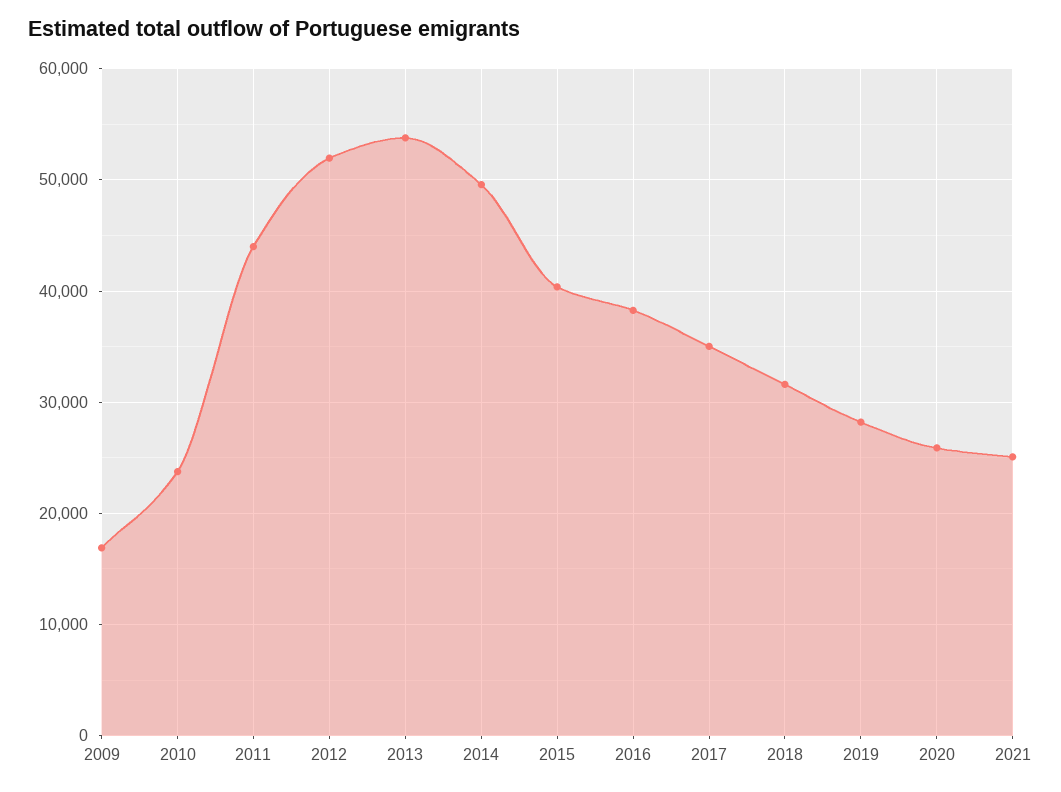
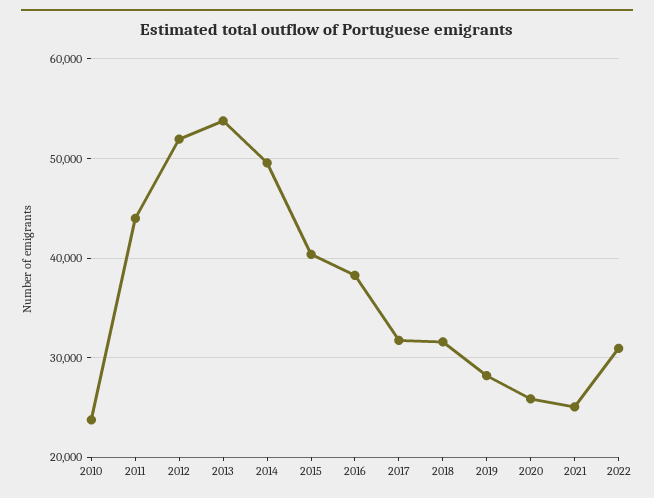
2009: 17000 -> none
2017: 35000 -> 32000
2022: none -> 31000

